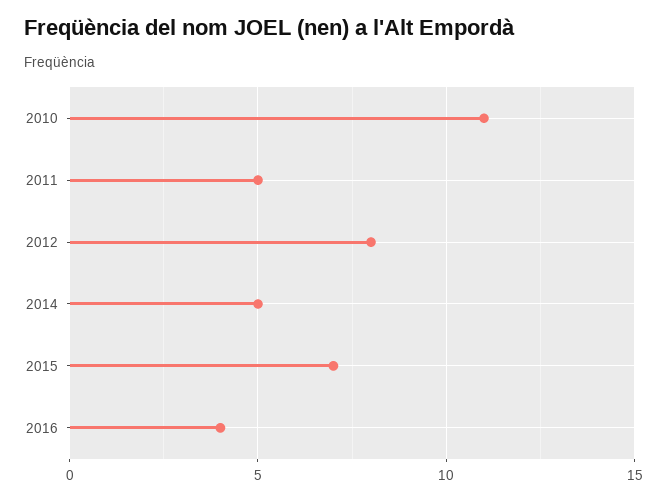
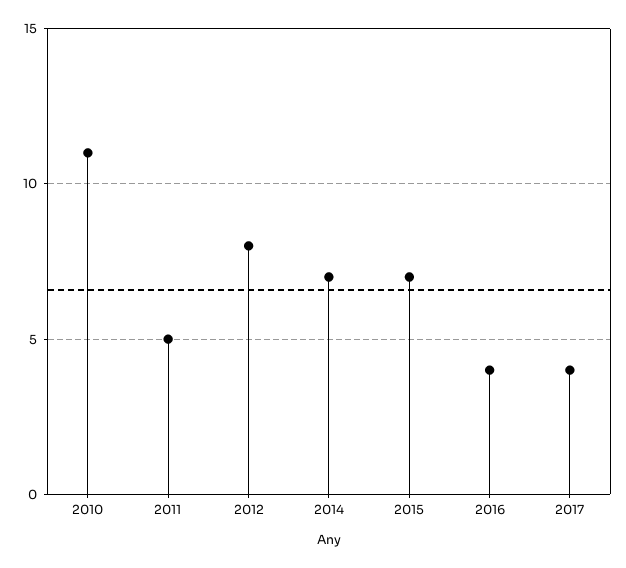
2014: 5 -> 7
2017: none -> 4

